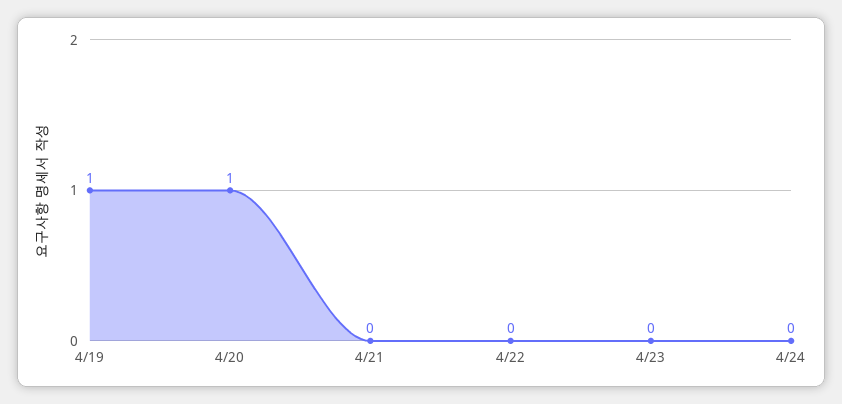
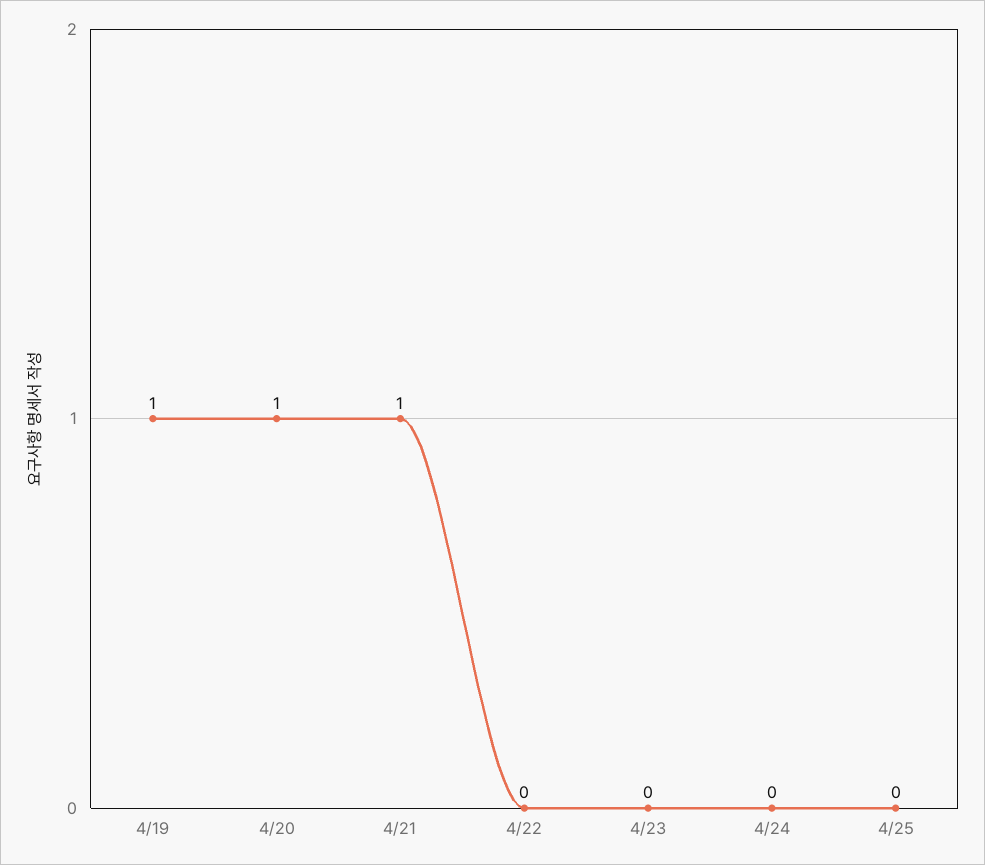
4/21: 0 -> 1
4/25: none -> 0

